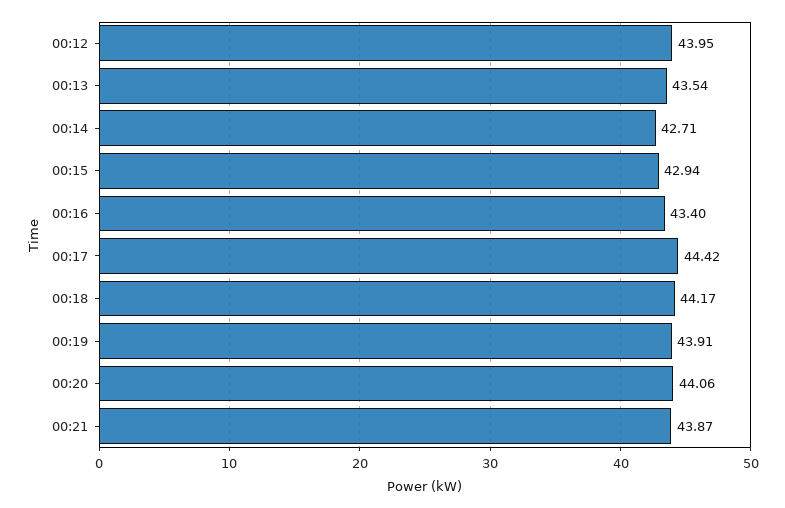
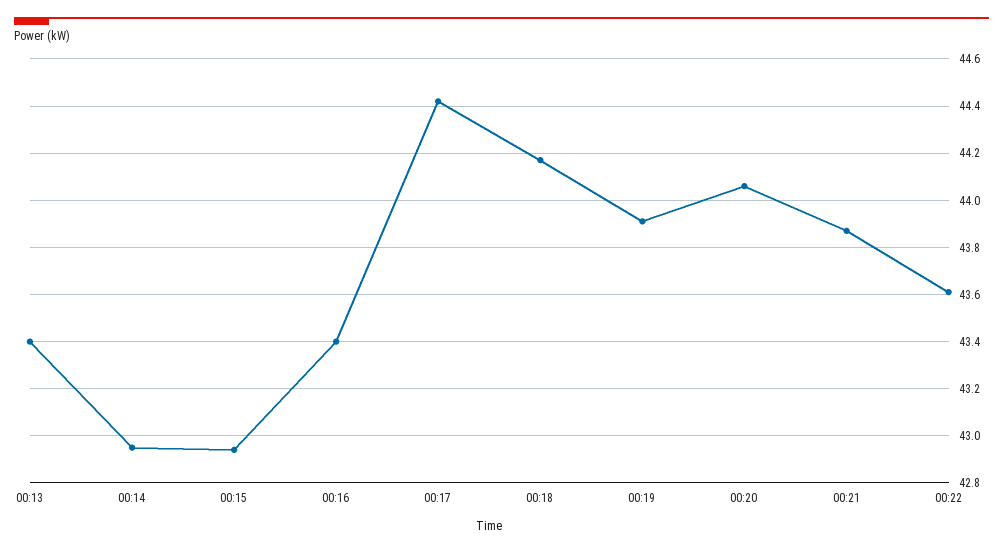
00:12: 43.95 -> none
00:13: 43.54 -> 43.4
00:14: 42.71 -> 42.95
00:22: none -> 43.6

